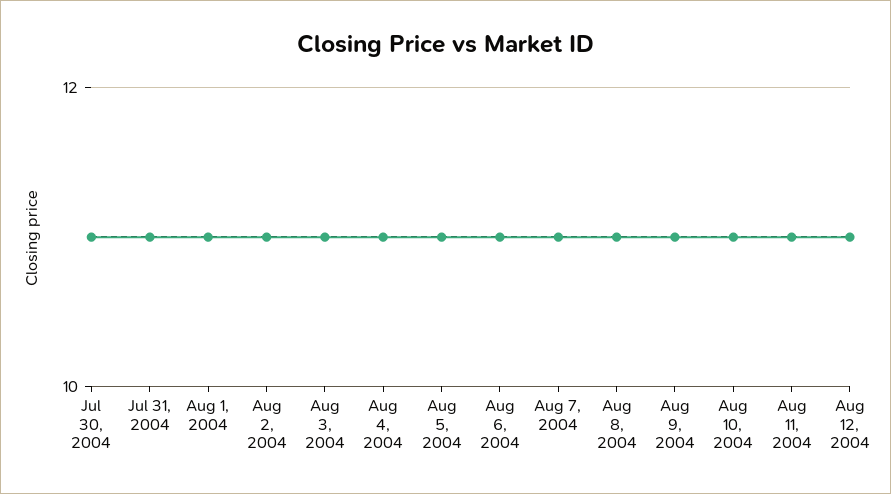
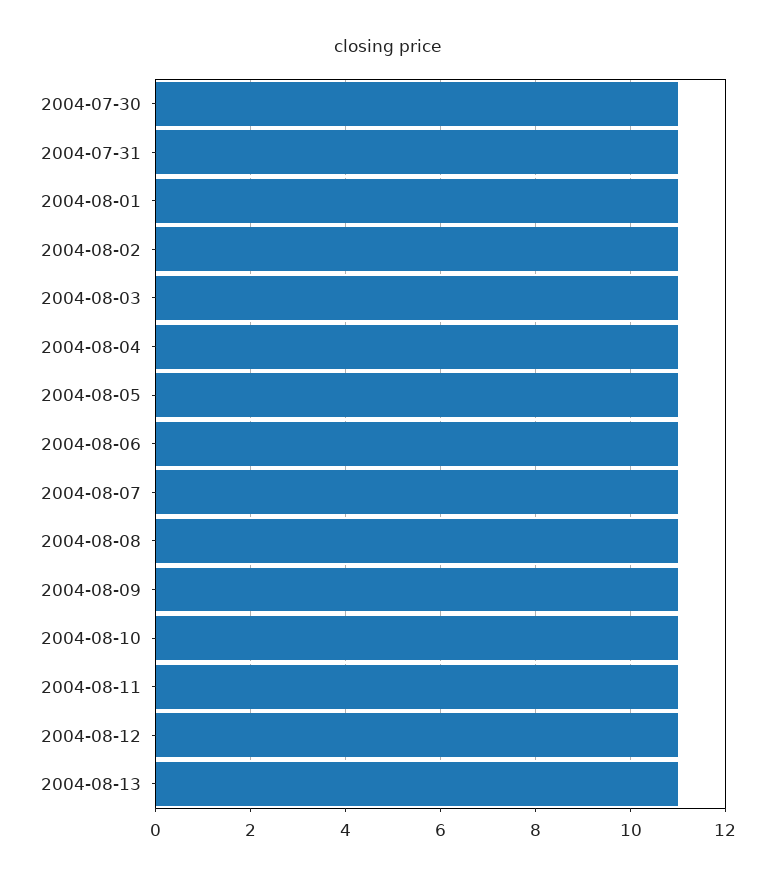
2004-08-13: none -> 11

